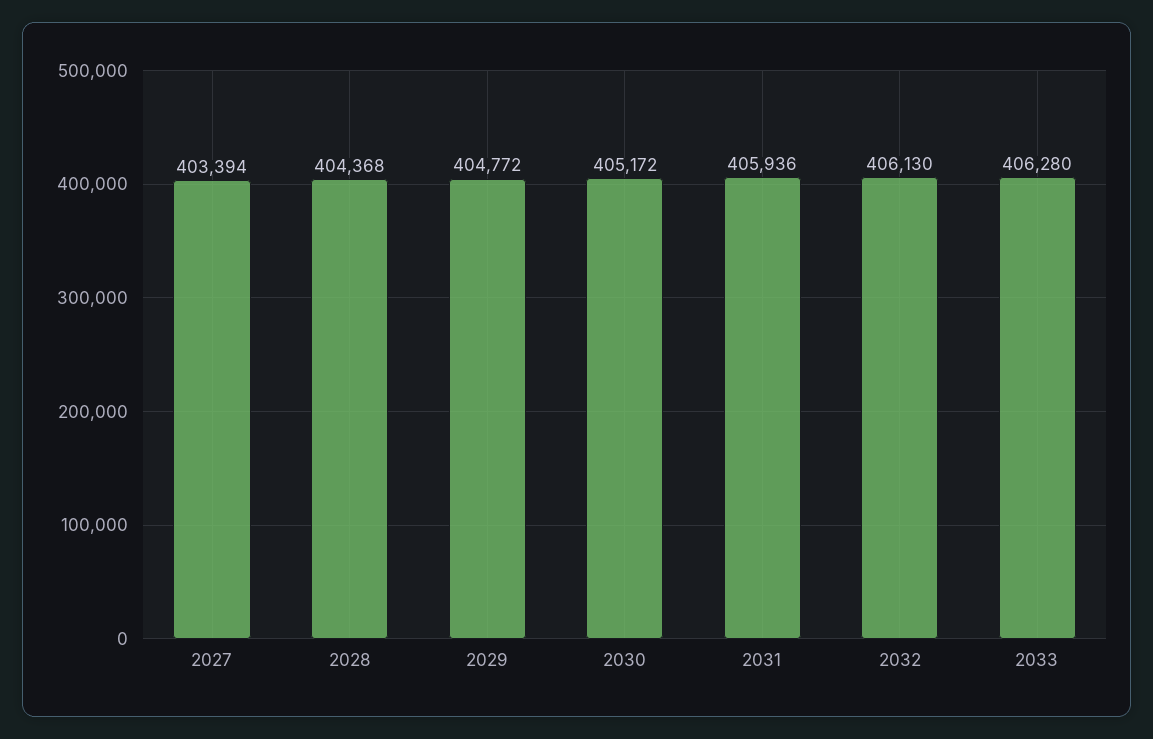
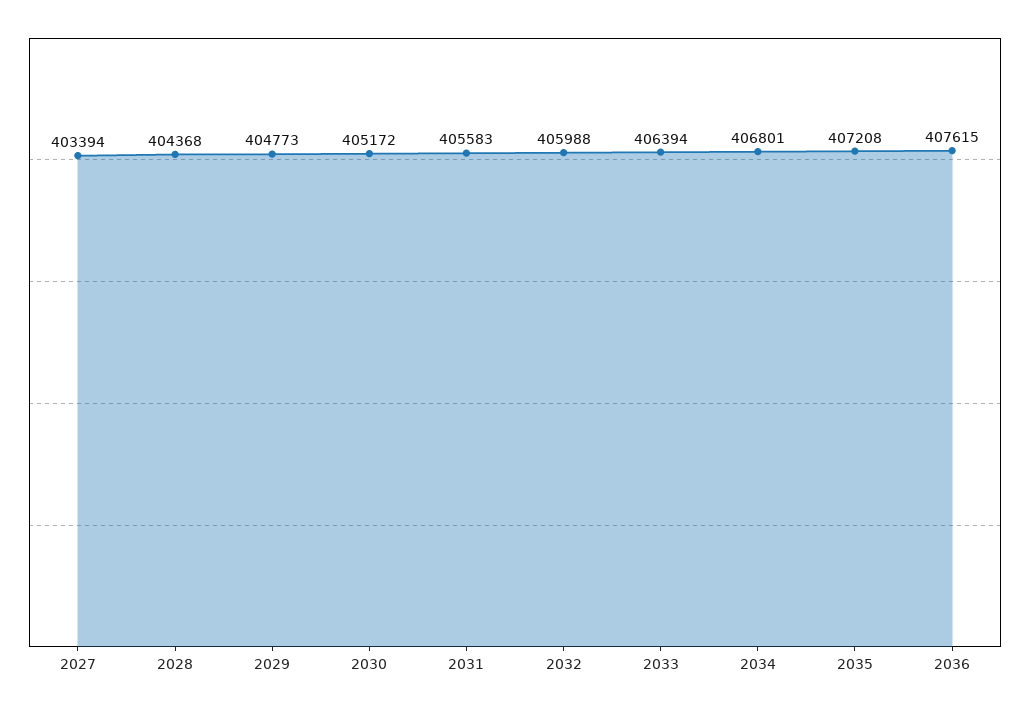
2029: 404772 -> 404773
2031: 405936 -> 405583
2032: 406130 -> 405988
2033: 406280 -> 406394
2034: none -> 406801
2035: none -> 407208
2036: none -> 407615

